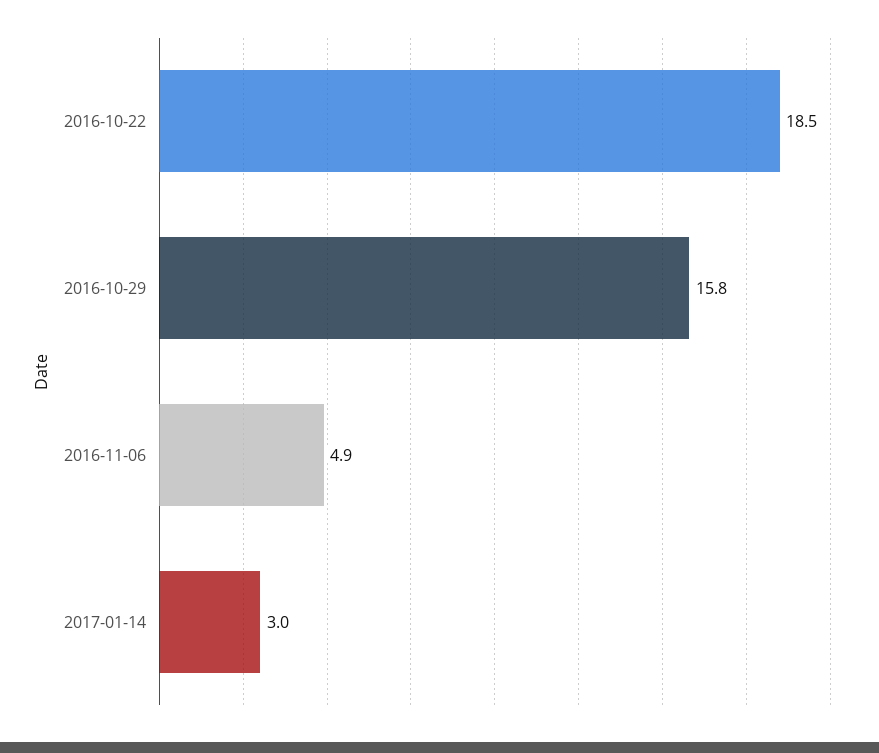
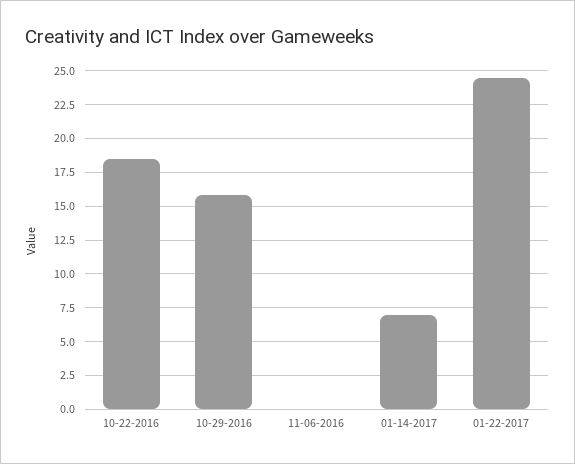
2016-11-06: 4.9 -> 0
2017-01-14: 3 -> 7
01-22-2017: none -> 24.5

